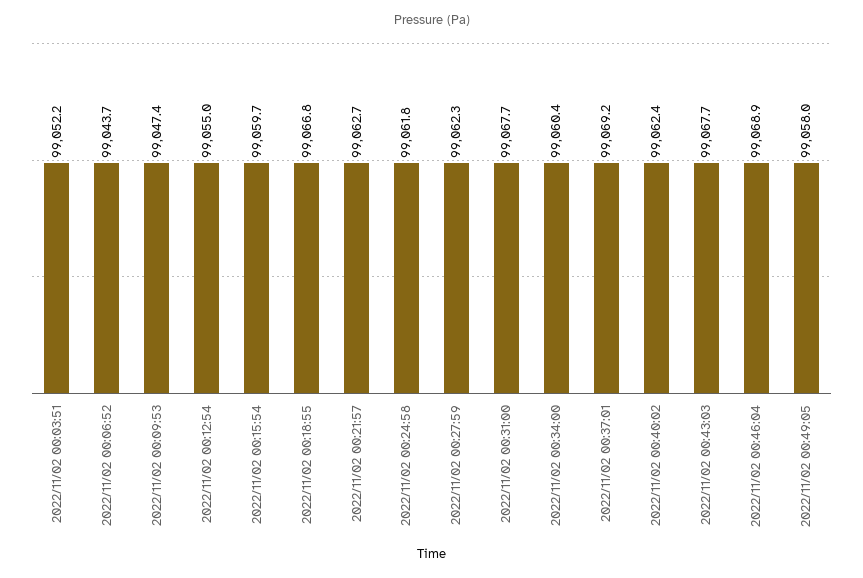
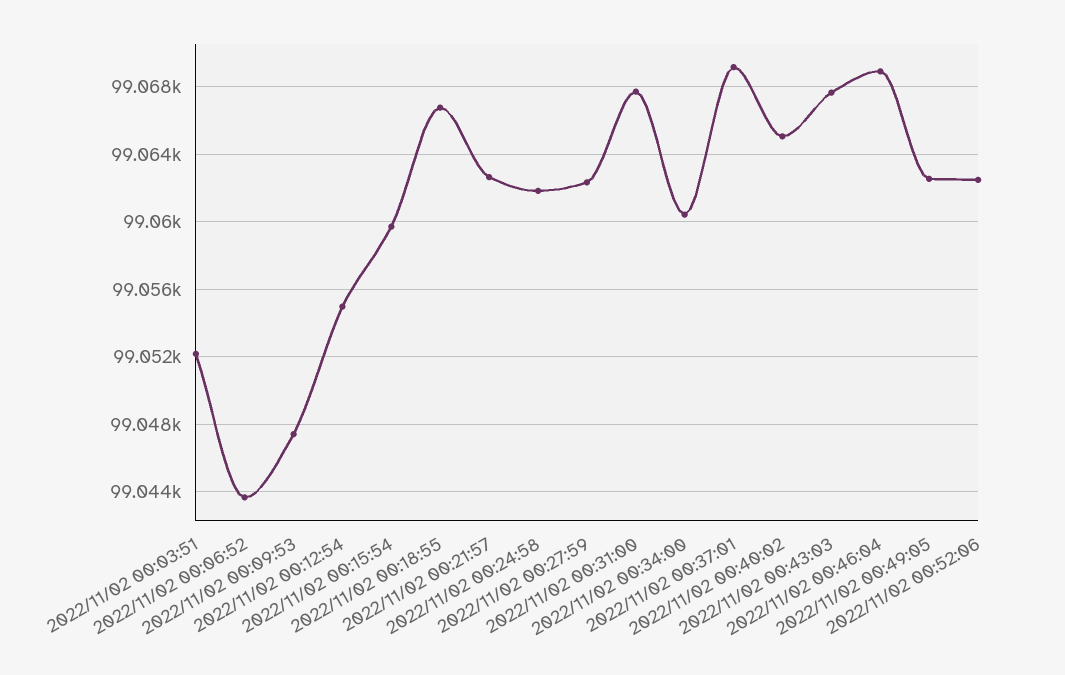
2022/11/02 00:40:02: 99062.4 -> 99065
2022/11/02 00:49:05: 99058 -> 99062.5
2022/11/02 00:52:06: none -> 99062.5

